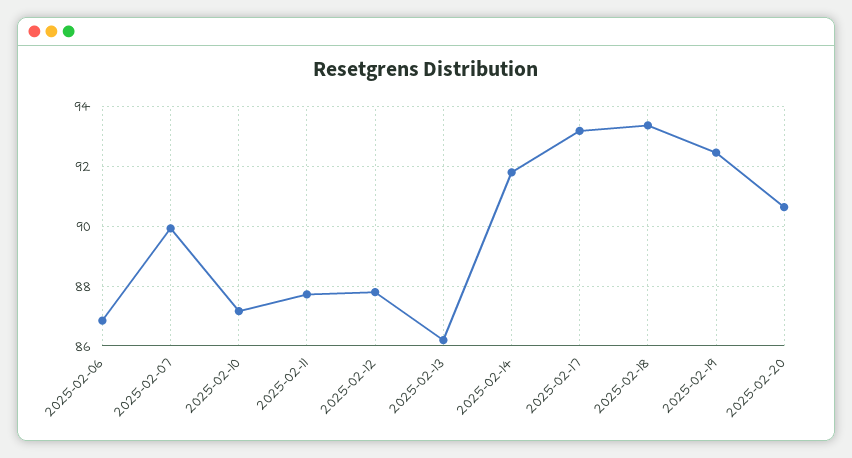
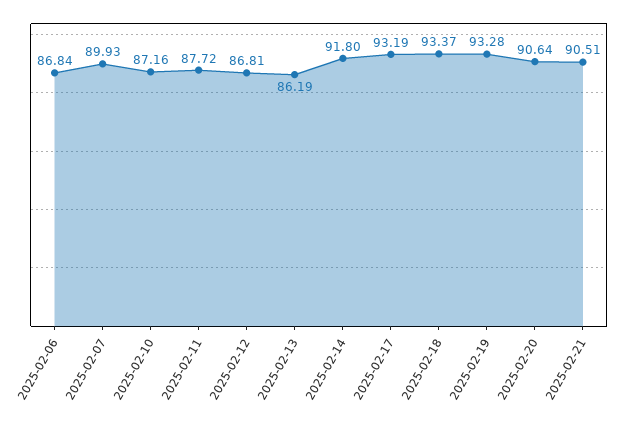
2025-02-12: 87.75 -> 86.81
2025-02-19: 92.5 -> 93.28
2025-02-21: none -> 90.51

